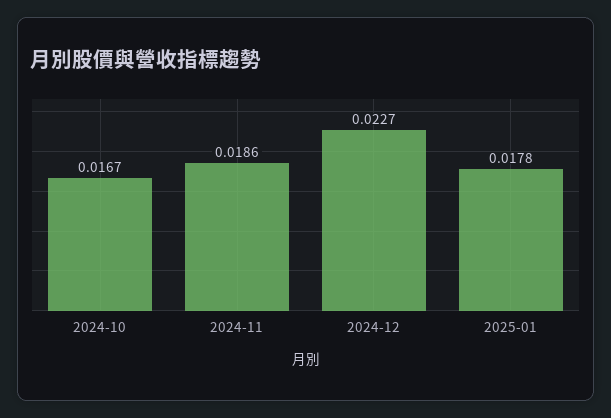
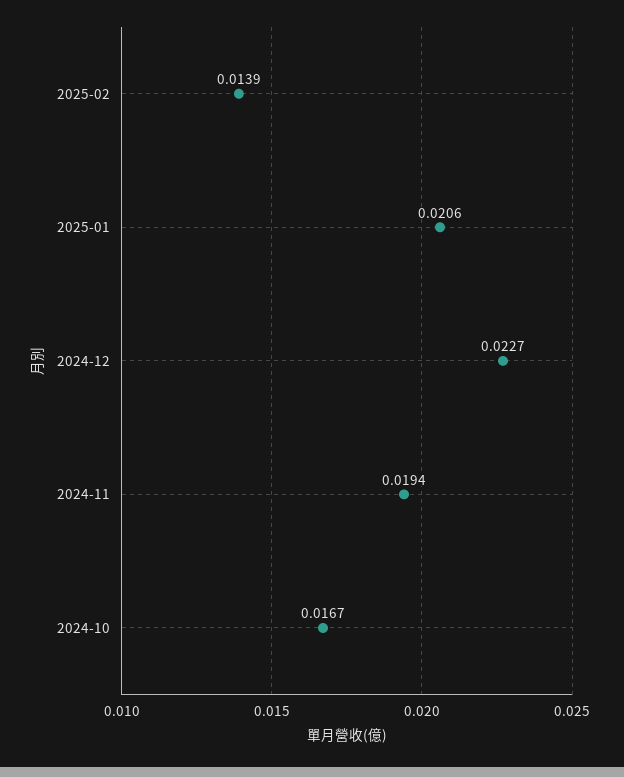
2024-11: 0.0186 -> 0.0194
2025-01: 0.0178 -> 0.0206
2025-02: none -> 0.0139

